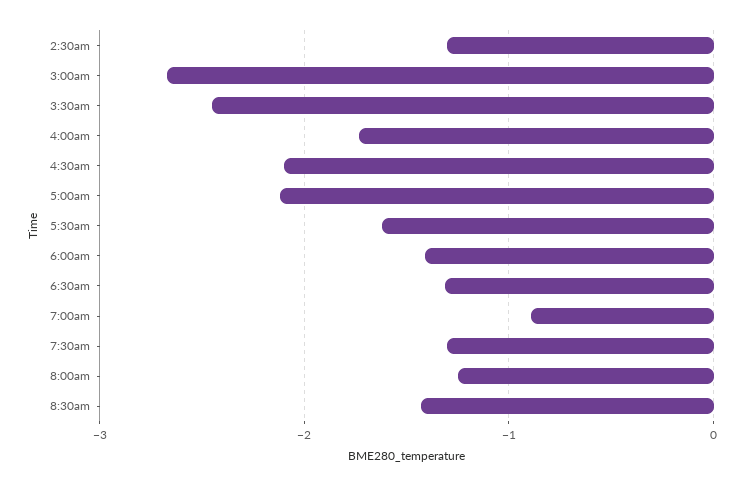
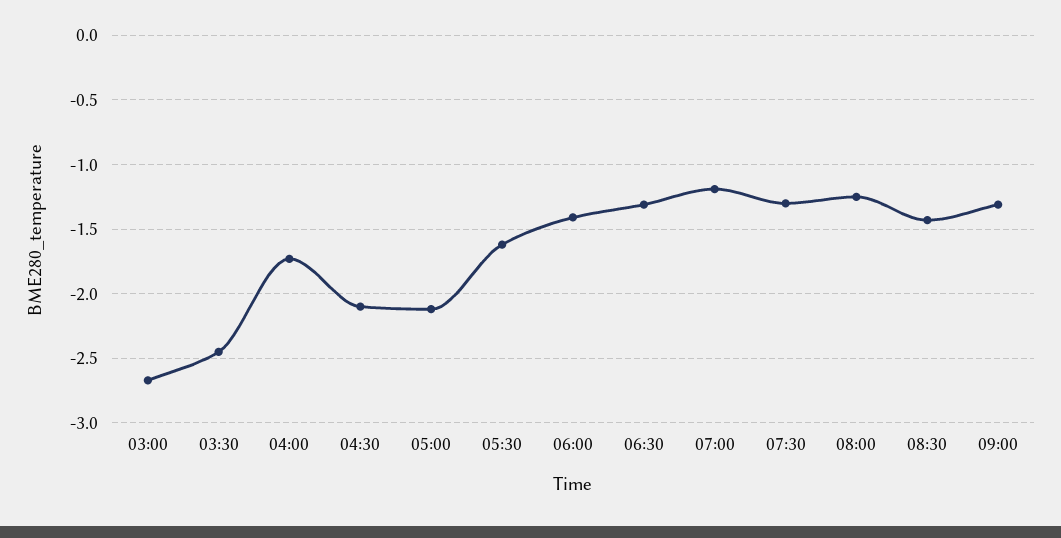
2:30am: -1.3 -> none
7:00am: -0.9 -> -1.2
09:00: none -> -1.3

